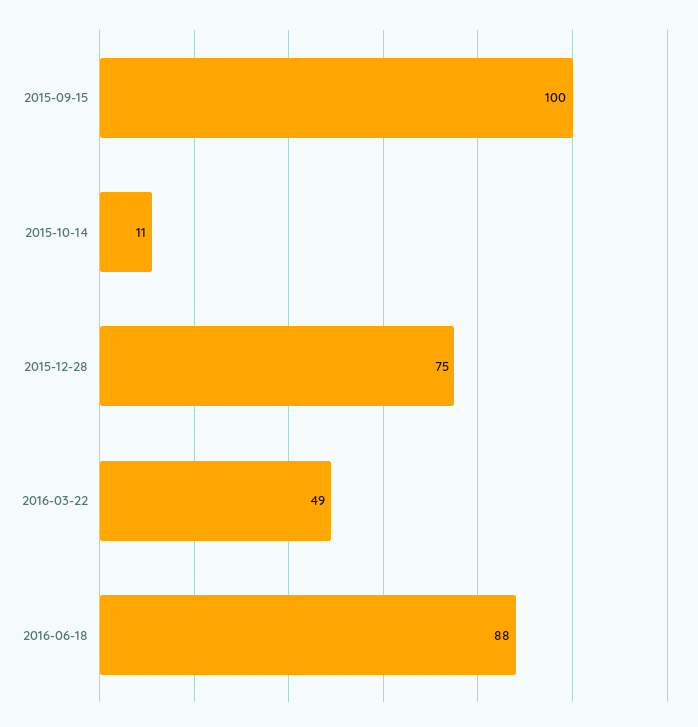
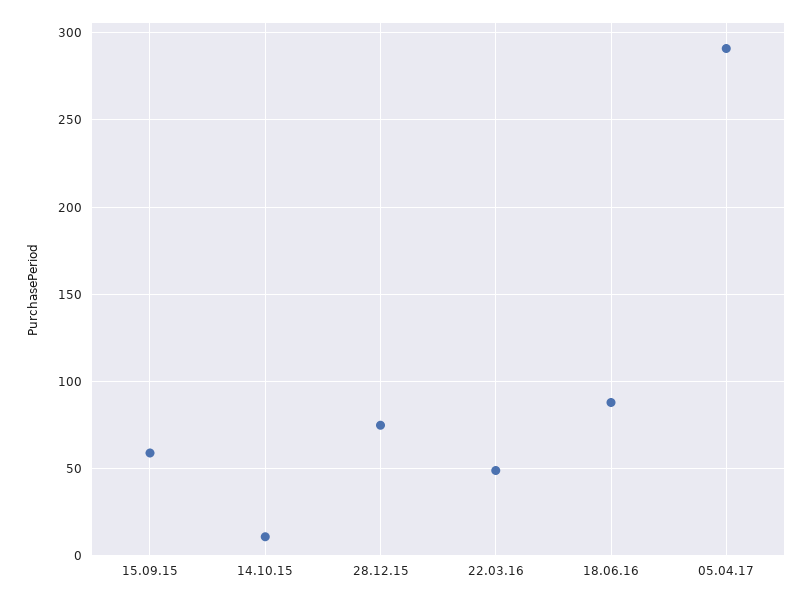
2015-09-15: 100 -> 60
05.04.17: none -> 290

